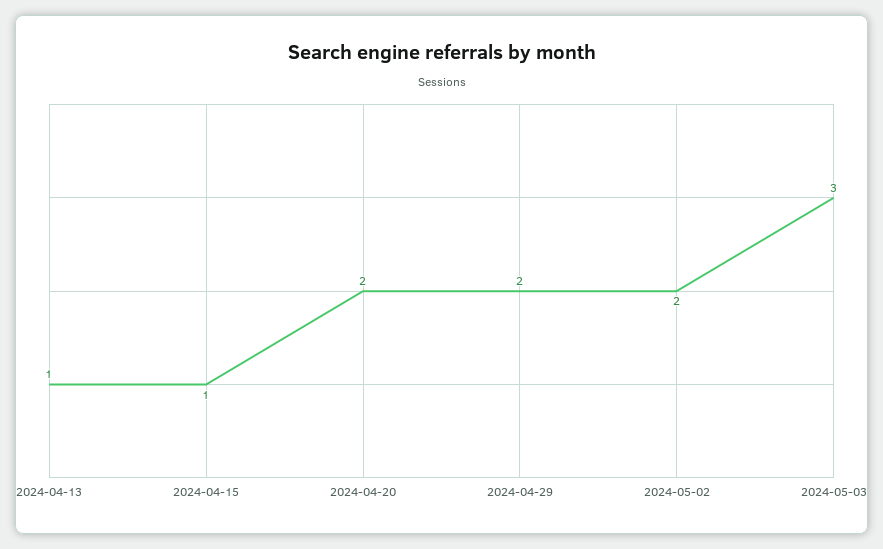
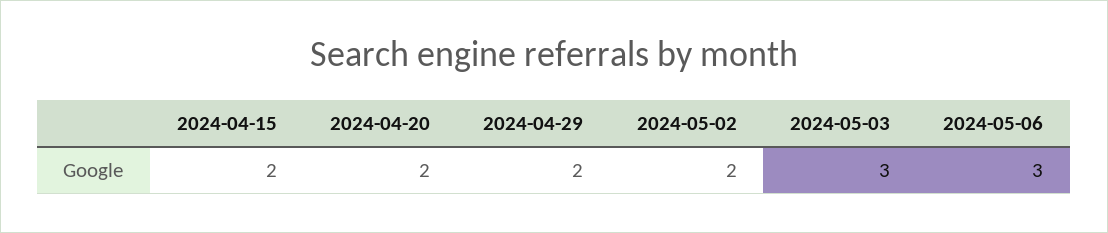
2024-04-13: 1 -> none
2024-04-15: 1 -> 2
2024-05-06: none -> 3

